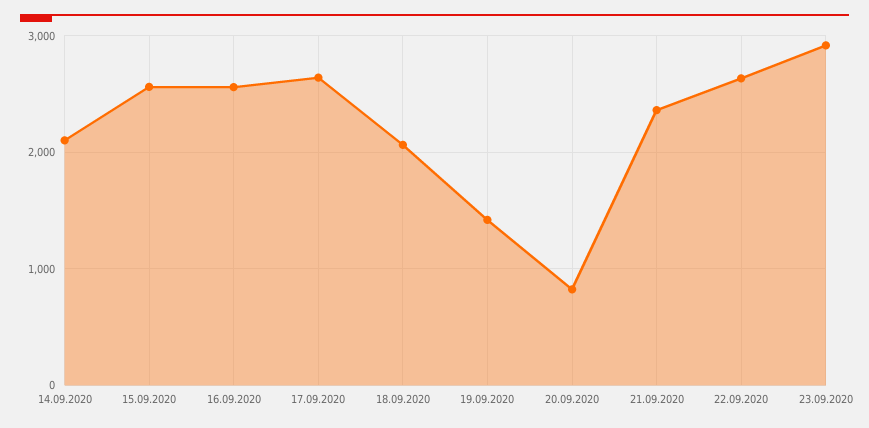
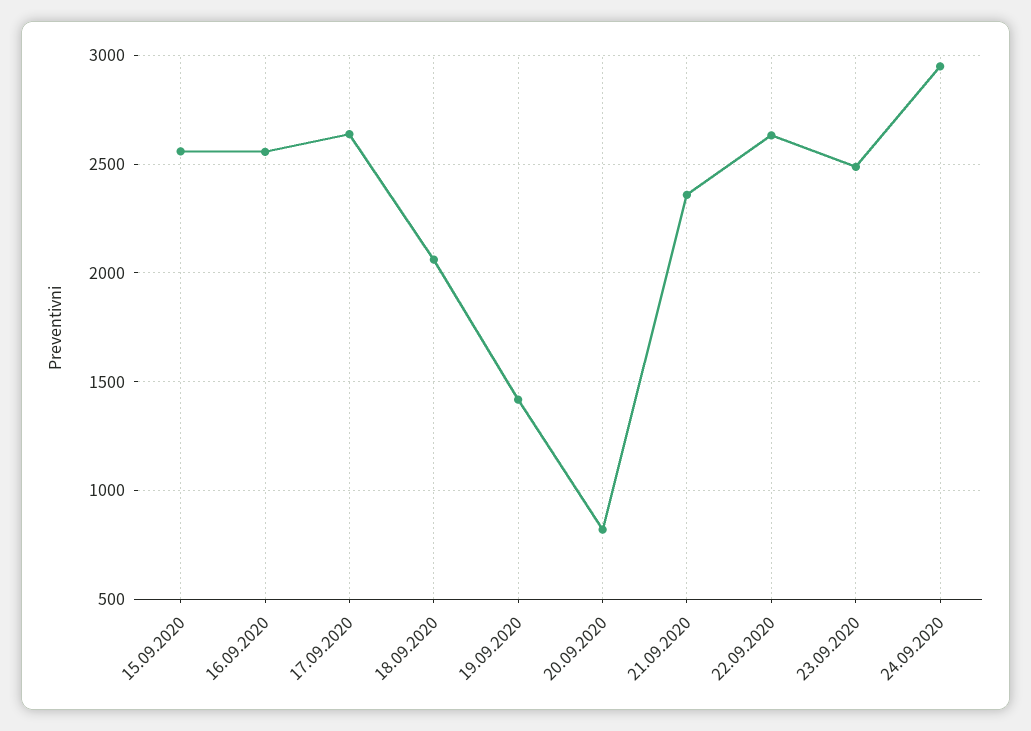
14.09.2020: 2100 -> none
23.09.2020: 2900 -> 2500
24.09.2020: none -> 2950

